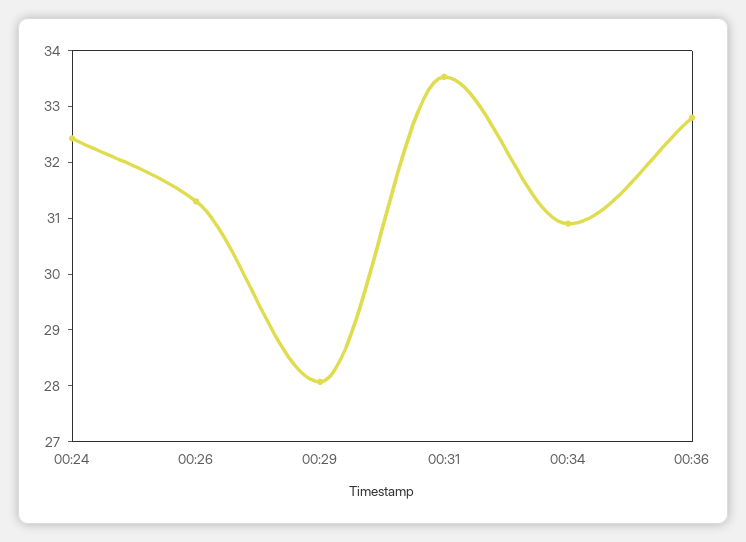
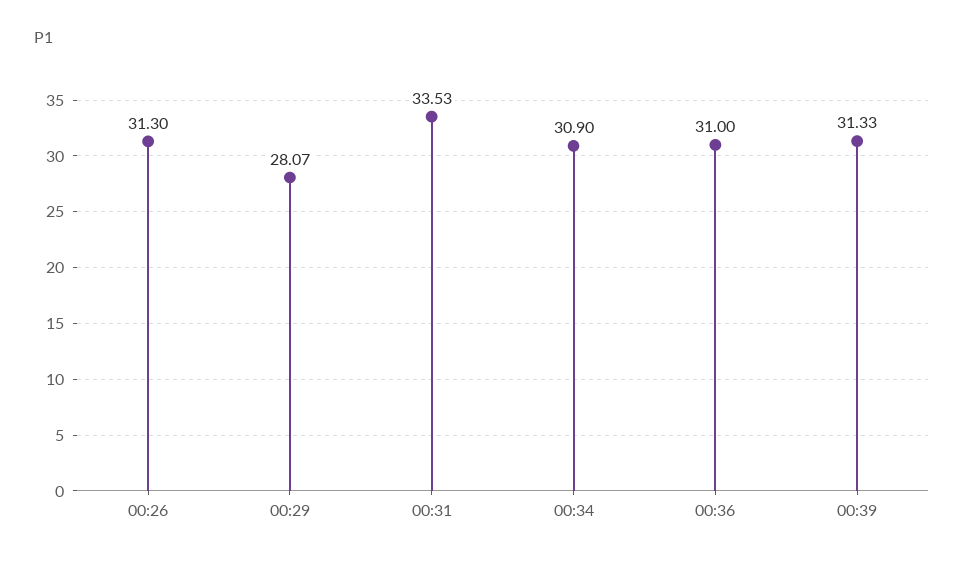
00:24: 32.4 -> none
00:36: 32.8 -> 31
00:39: none -> 31.33

